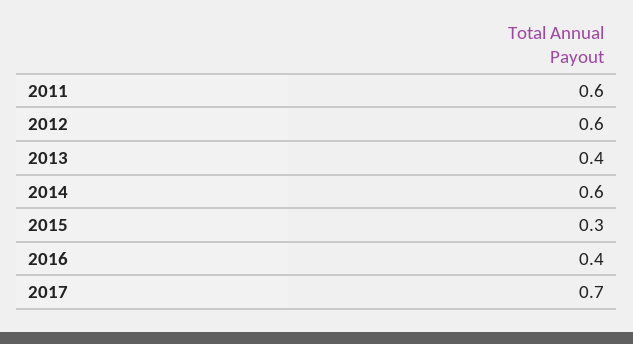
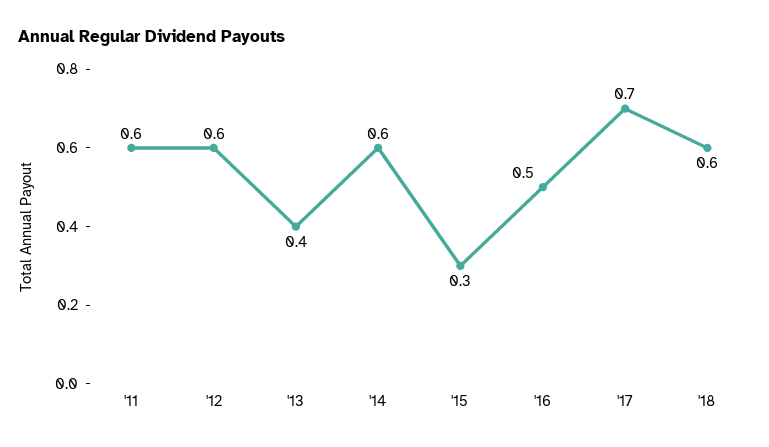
2016: 0.4 -> 0.5
'18: none -> 0.6

